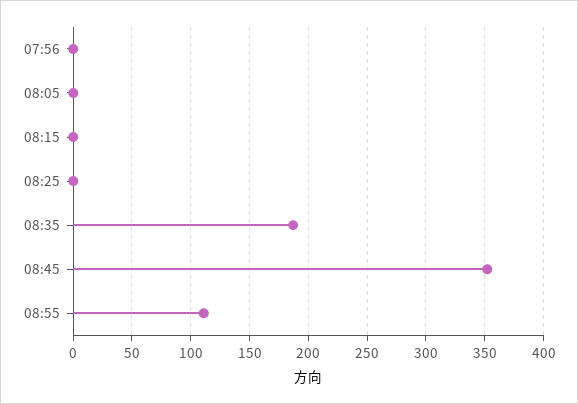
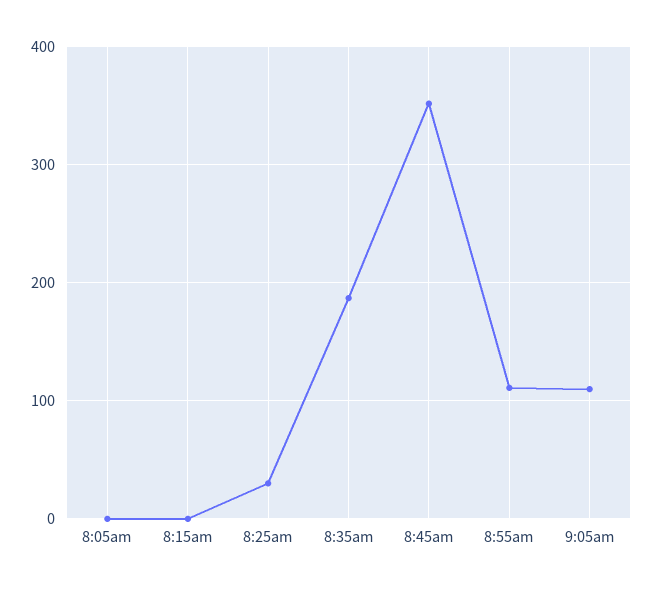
07:56: 0 -> none
08:25: 0 -> 30
9:05am: none -> 110

